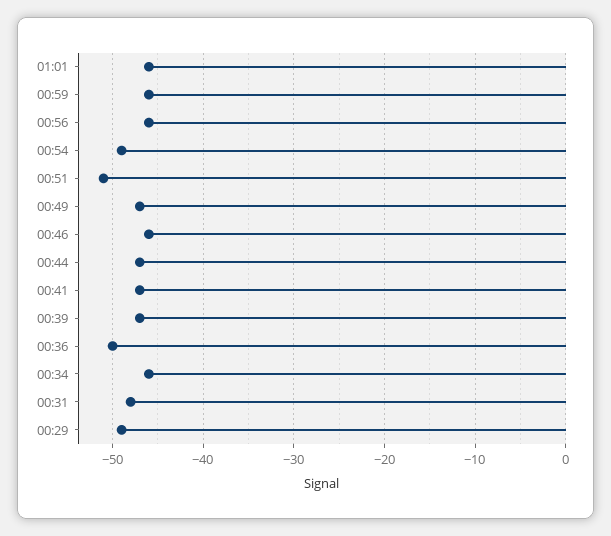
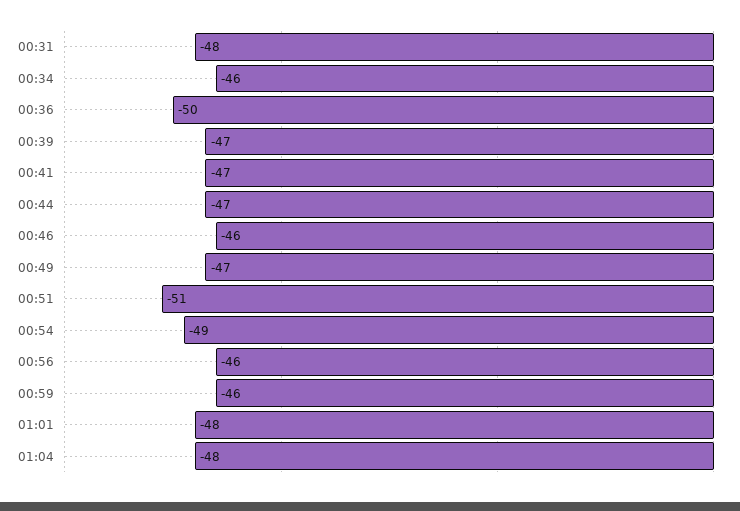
01:01: -46 -> -48
00:29: -49 -> none
01:04: none -> -48

